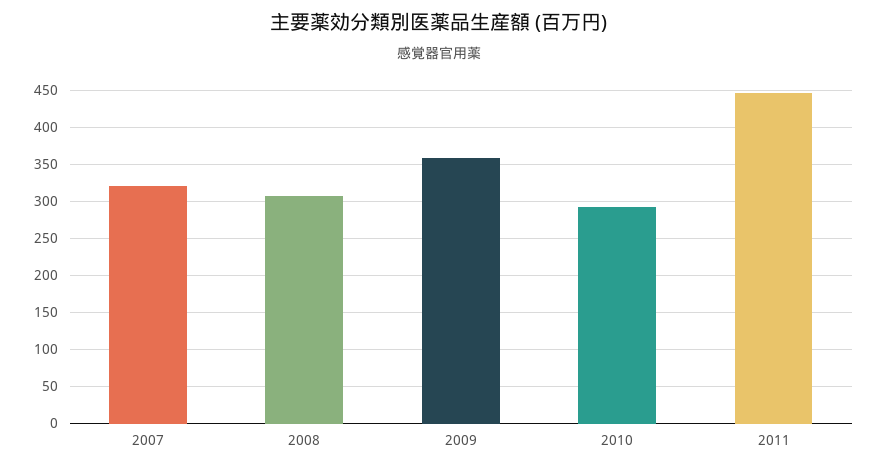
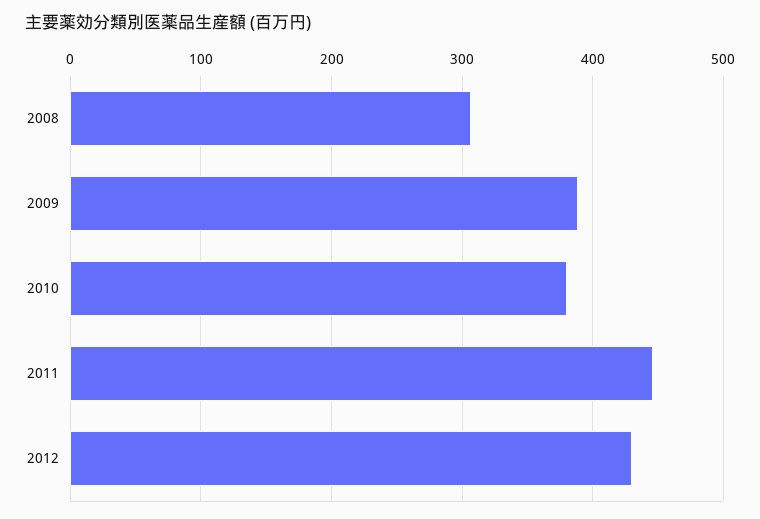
2007: 320 -> none
2009: 360 -> 390
2010: 290 -> 380
2012: none -> 430

